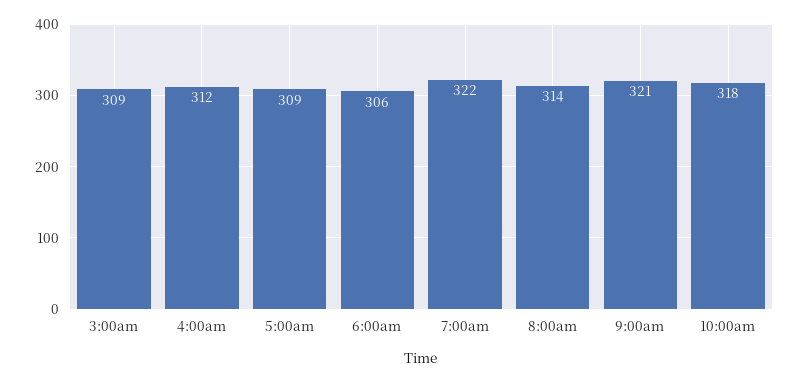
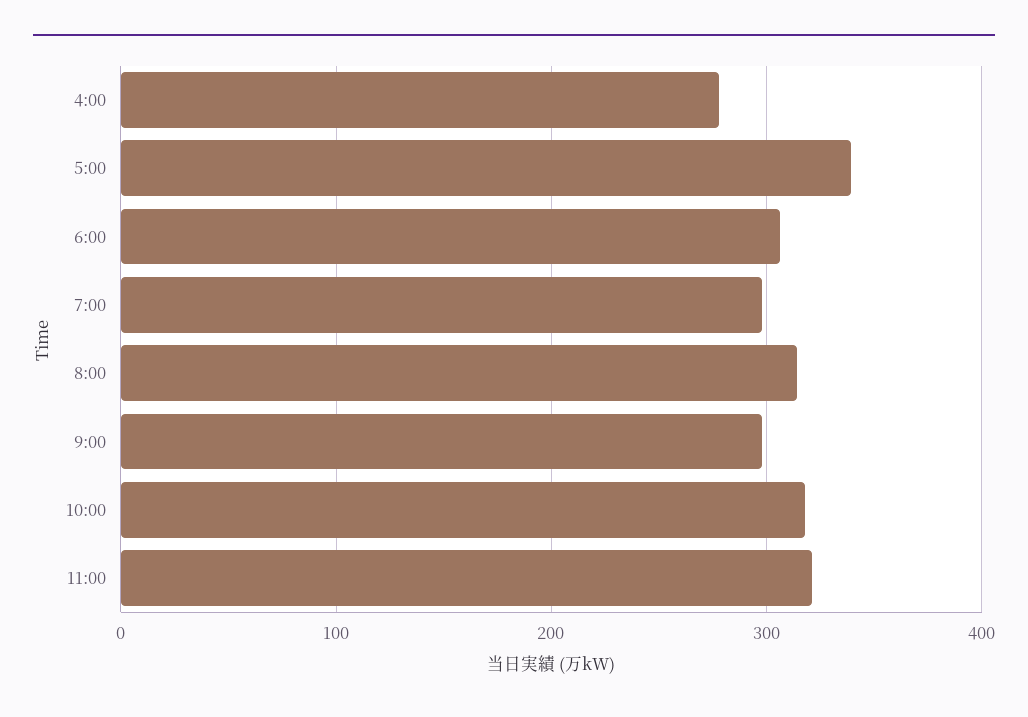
3:00am: 309 -> none
4:00am: 312 -> 280
5:00am: 309 -> 340
7:00am: 322 -> 300
9:00am: 321 -> 300
11:00: none -> 320

